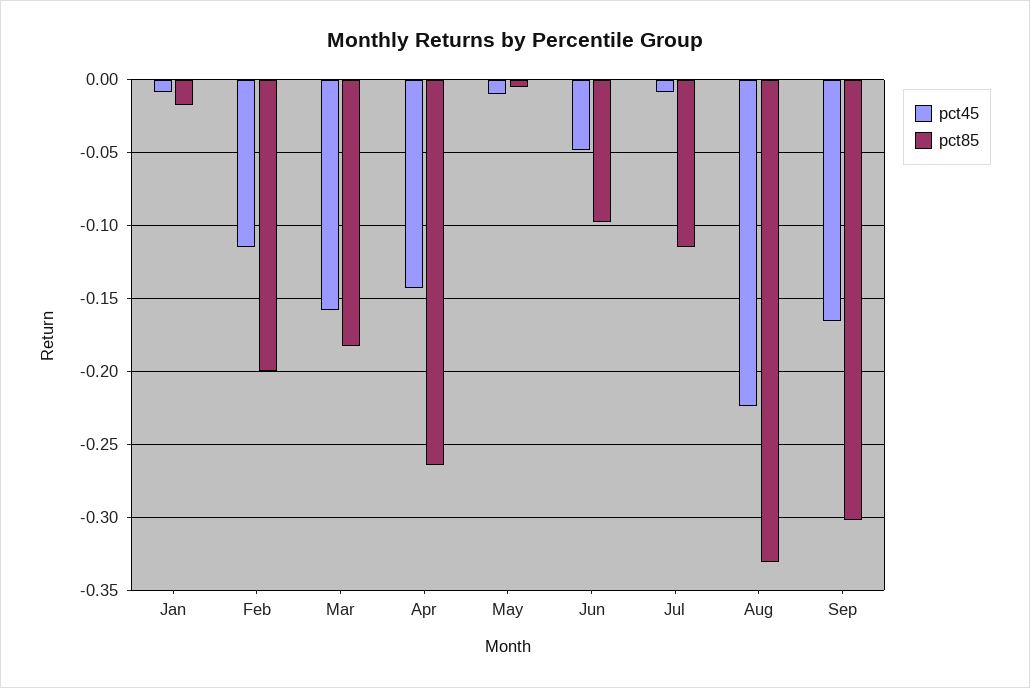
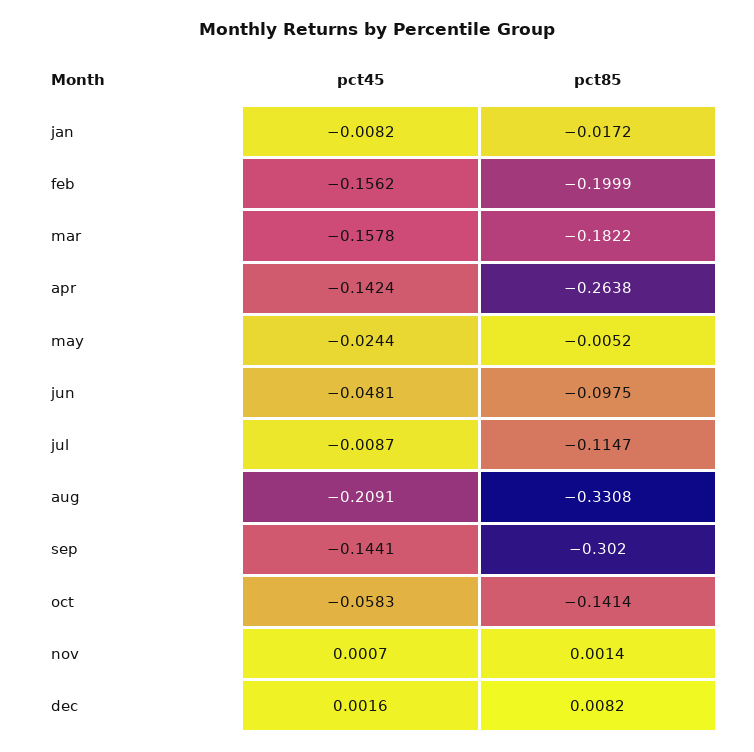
pct45, Feb: -0.115 -> -0.1562
pct45, May: -0.01 -> -0.0244
pct45, Aug: -0.225 -> -0.2091
pct45, Sep: -0.165 -> -0.1441
pct45, oct: none -> -0.0583
pct85, oct: none -> -0.1414
pct45, nov: none -> 0.0007
pct85, nov: none -> 0.0014
pct45, dec: none -> 0.0016
pct85, dec: none -> 0.0082

